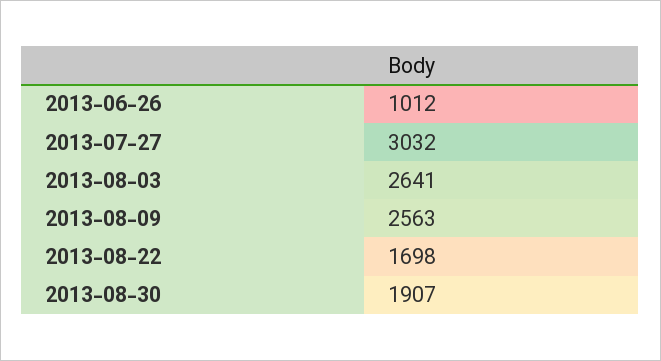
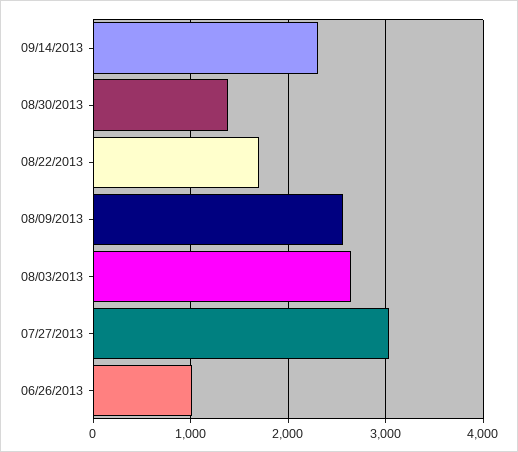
2013-08-30: 1907 -> 1400
09/14/2013: none -> 2300

